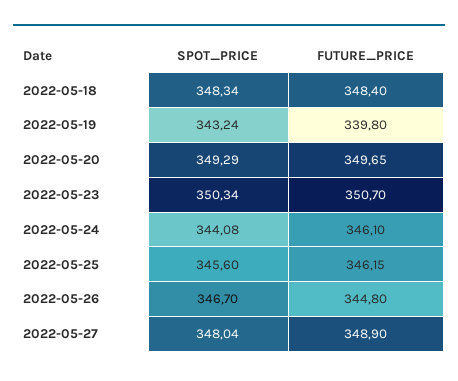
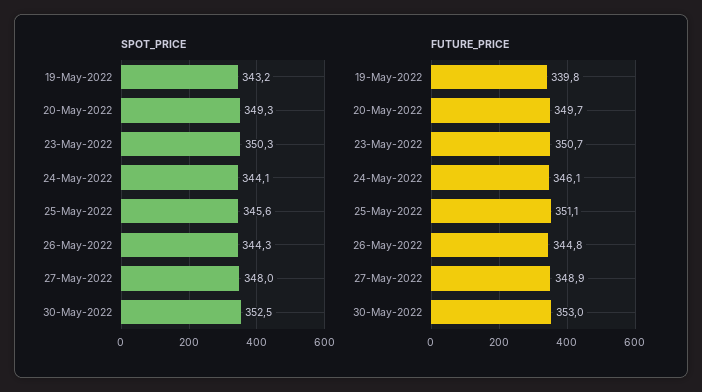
SPOT_PRICE, 2022-05-18: 348.34 -> none
FUTURE_PRICE, 2022-05-18: 348.4 -> none
FUTURE_PRICE, 2022-05-25: 346.15 -> 351.1
SPOT_PRICE, 2022-05-26: 346.7 -> 344.3
SPOT_PRICE, 30-May-2022: none -> 352.5
FUTURE_PRICE, 30-May-2022: none -> 353

